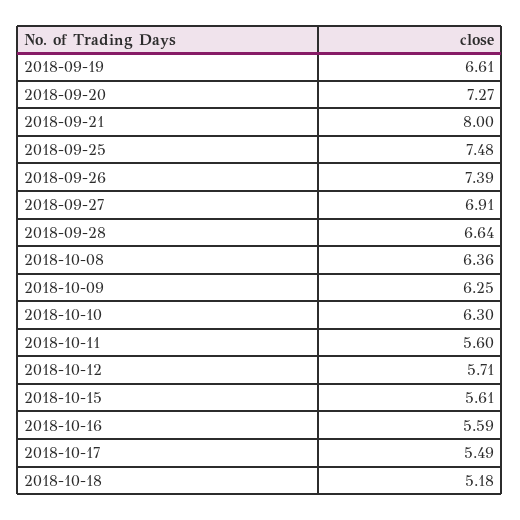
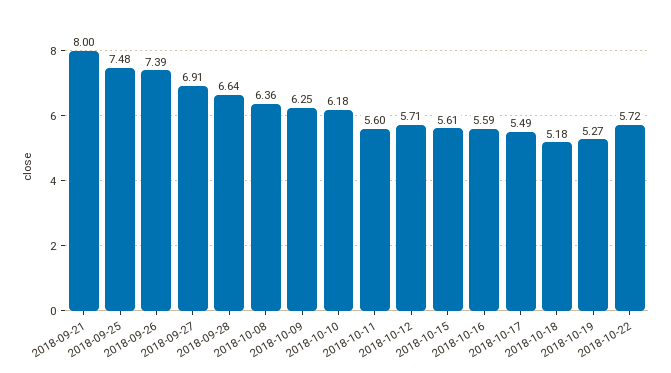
2018-09-19: 6.61 -> none
2018-09-20: 7.27 -> none
2018-10-10: 6.3 -> 6.18
2018-10-19: none -> 5.27
2018-10-22: none -> 5.72

